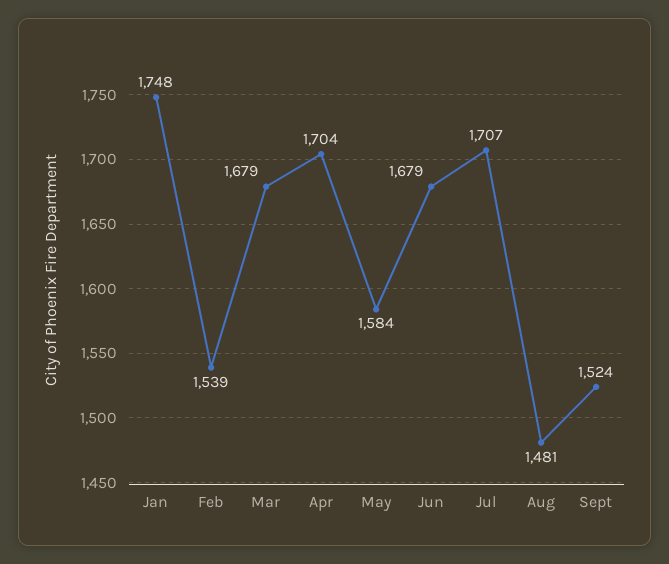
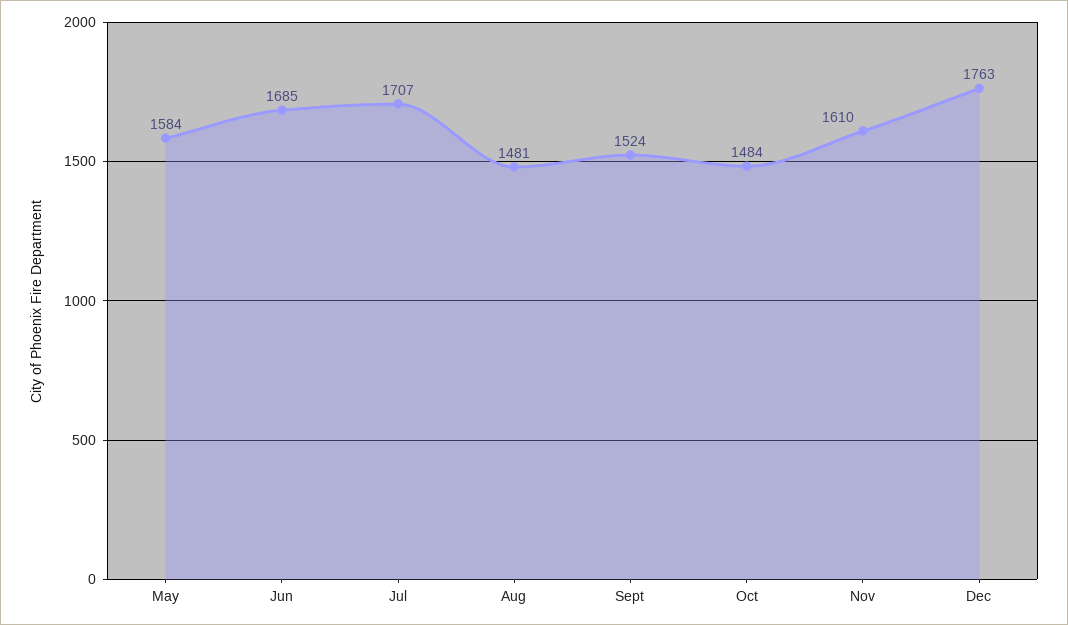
Jan: 1748 -> none
Feb: 1539 -> none
Mar: 1679 -> none
Apr: 1704 -> none
Jun: 1679 -> 1685
Oct: none -> 1484
Nov: none -> 1610
Dec: none -> 1763

